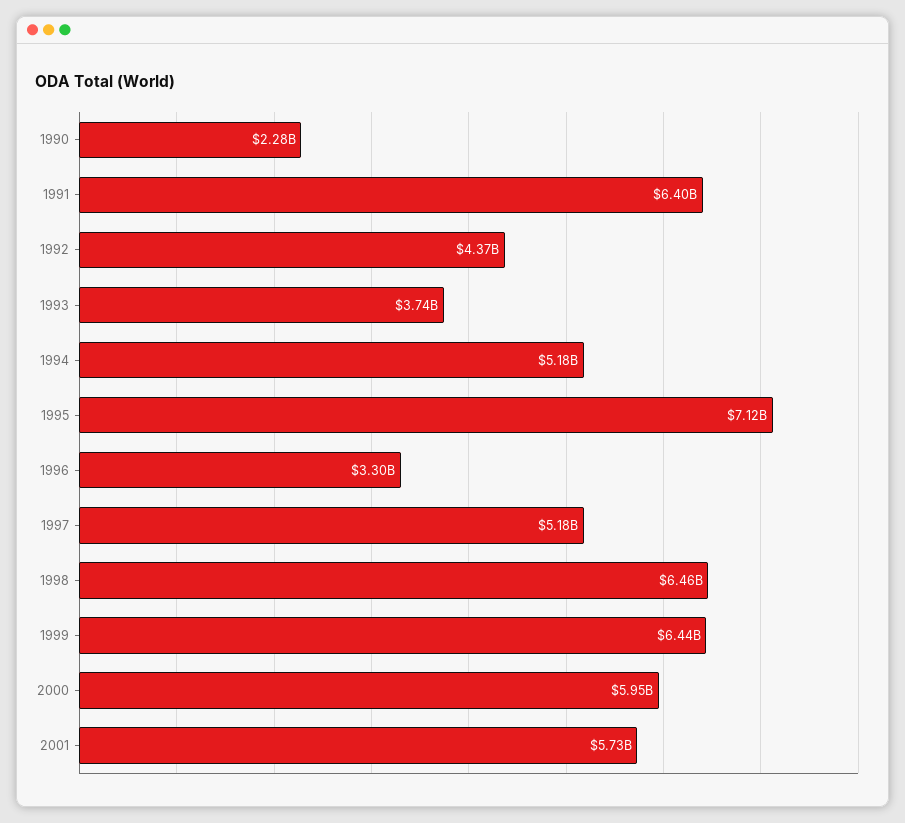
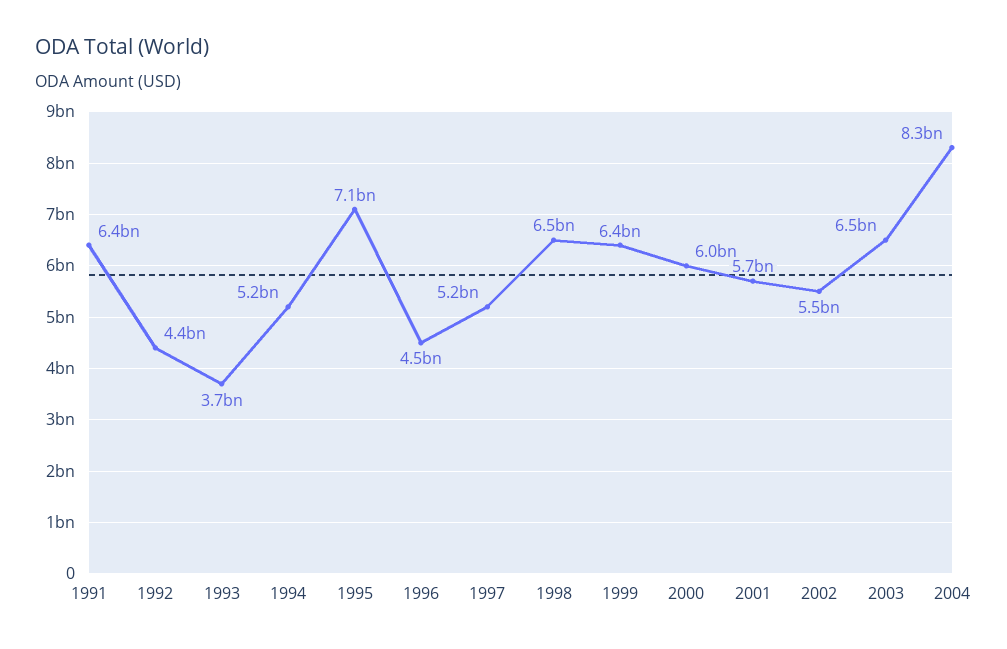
1990: 2280000000 -> none
1996: 3300000000 -> 4500000000
2002: none -> 5500000000
2003: none -> 6500000000
2004: none -> 8300000000

